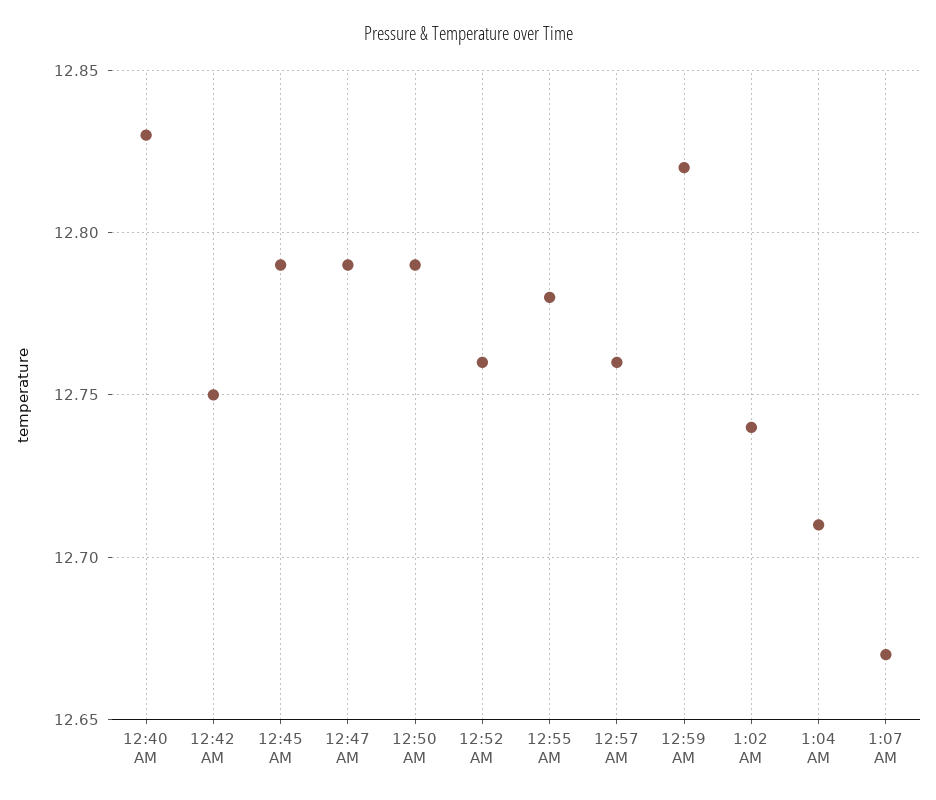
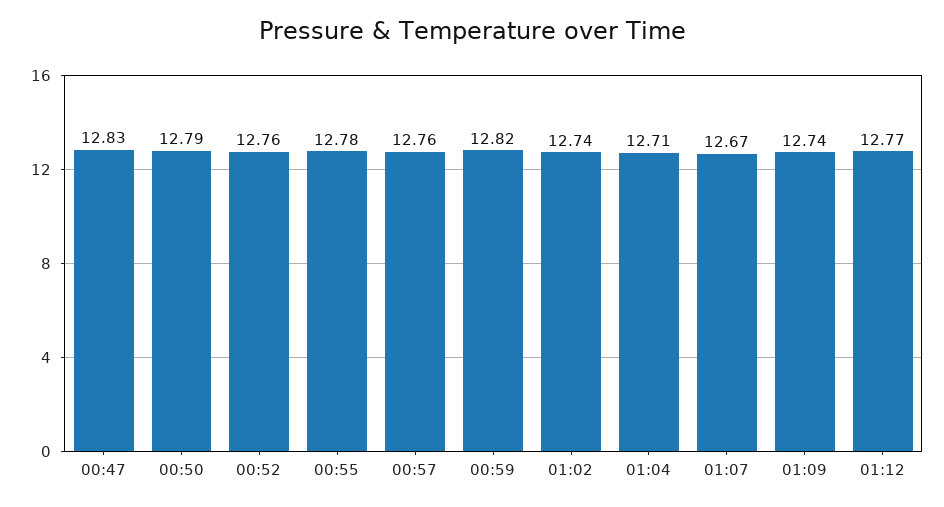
12:40 AM: 12.83 -> none
12:42 AM: 12.75 -> none
12:45 AM: 12.79 -> none
12:47 AM: 12.79 -> 12.83
01:09: none -> 12.74
01:12: none -> 12.77

